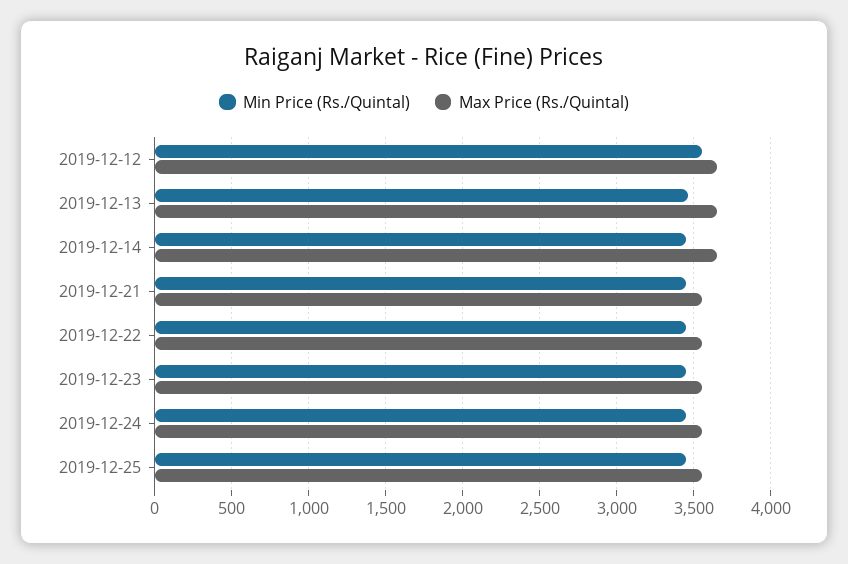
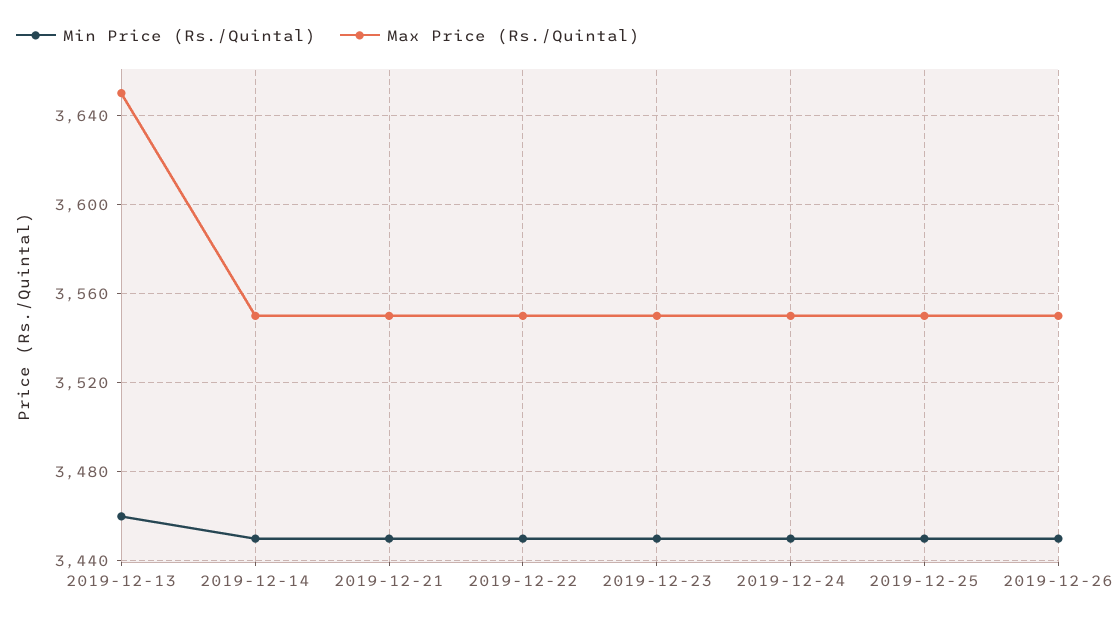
Min Price (Rs./Quintal), 2019-12-12: 3550 -> none
Max Price (Rs./Quintal), 2019-12-12: 3650 -> none
Max Price (Rs./Quintal), 2019-12-14: 3650 -> 3550
Min Price (Rs./Quintal), 2019-12-26: none -> 3450
Max Price (Rs./Quintal), 2019-12-26: none -> 3550

